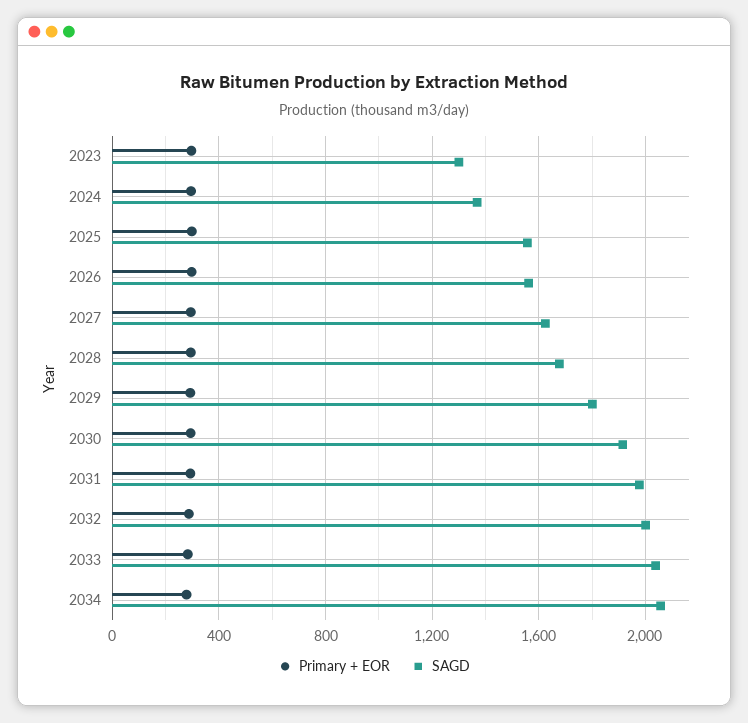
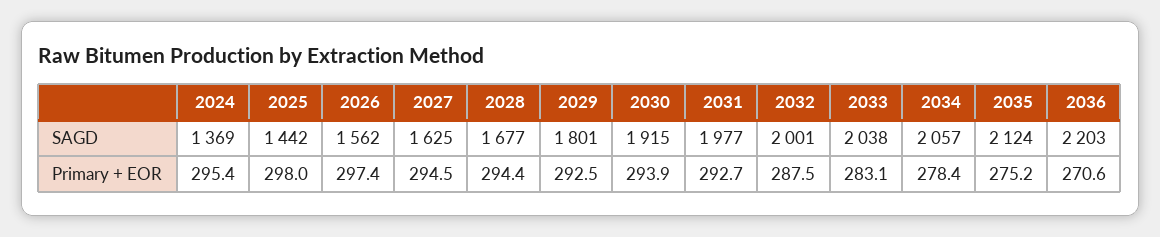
Primary + EOR, 2023: 300 -> none
SAGD, 2023: 1300 -> none
SAGD, 2025: 1550 -> 1442
SAGD, 2035: none -> 2124
SAGD, 2036: none -> 2203
Primary + EOR, 2035: none -> 275.2
Primary + EOR, 2036: none -> 270.6

